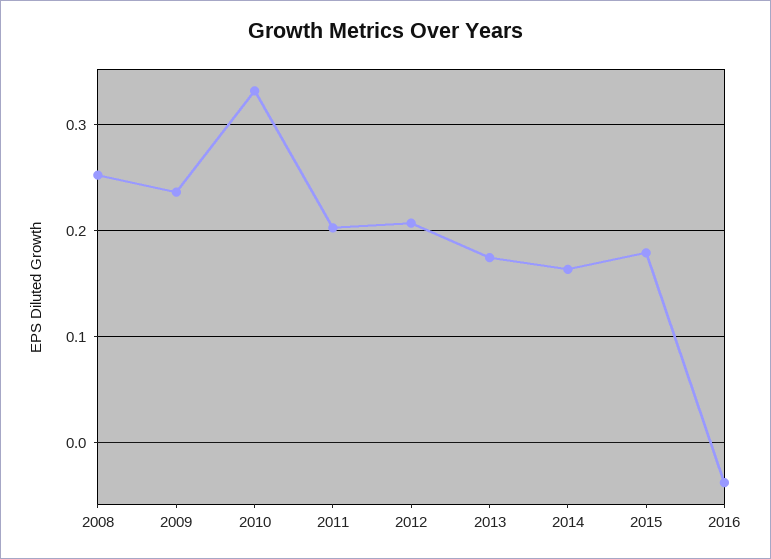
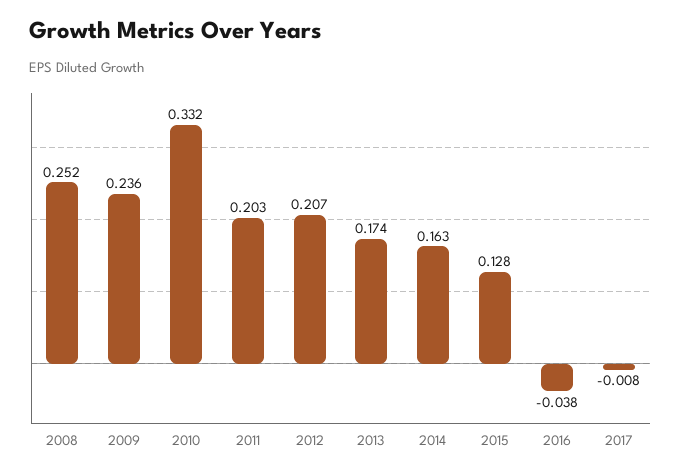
2015: 0.18 -> 0.128
2017: none -> -0.008

